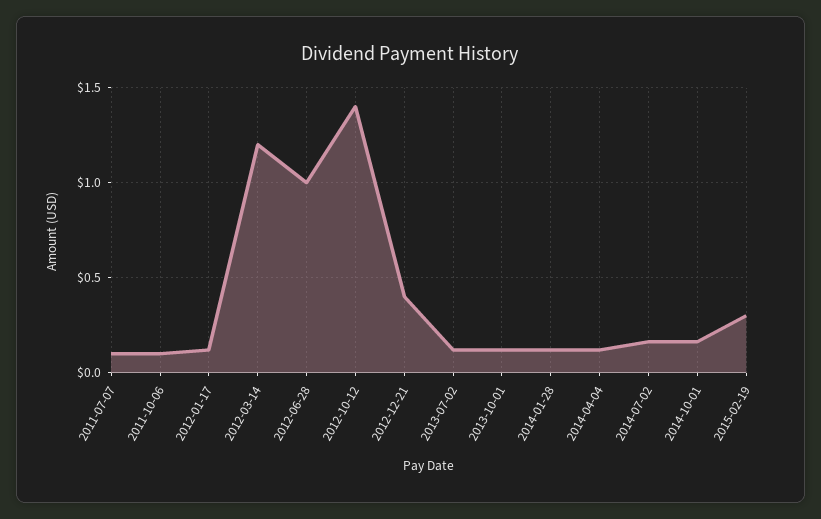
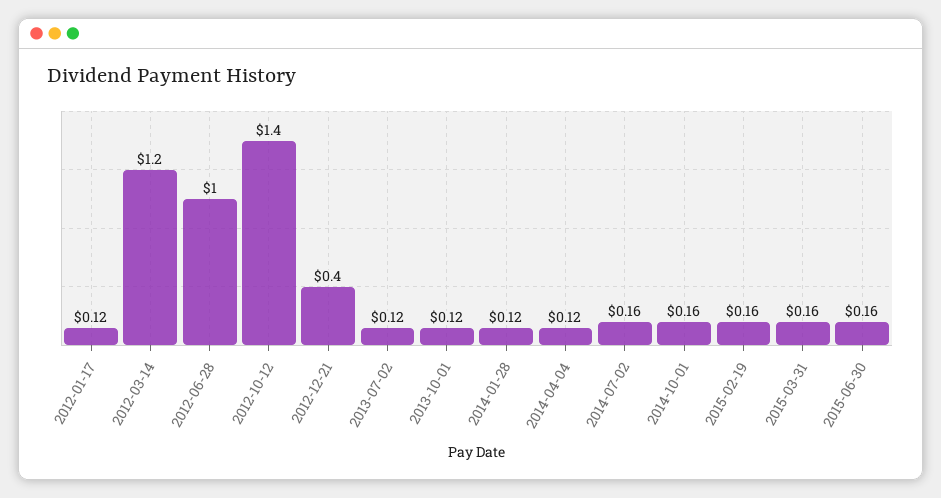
2011-07-07: 0.1 -> none
2011-10-06: 0.1 -> none
2015-02-19: 0.3 -> 0.16
2015-03-31: none -> 0.16
2015-06-30: none -> 0.16

